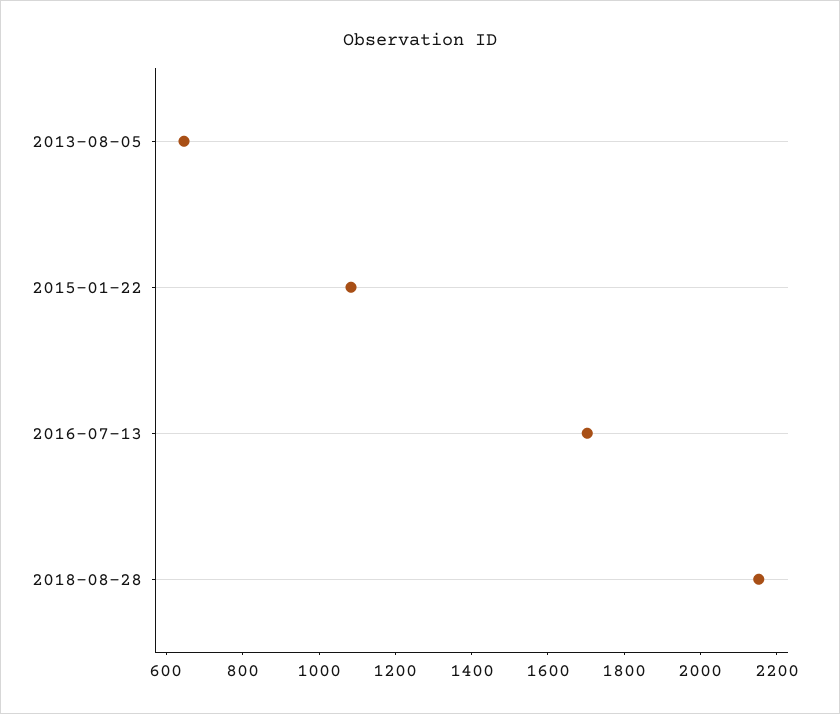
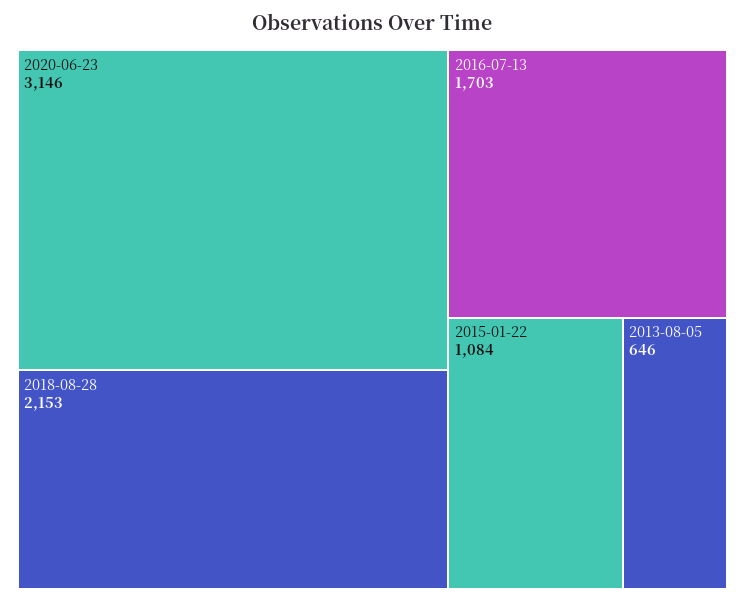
2020-06-23: none -> 3146

